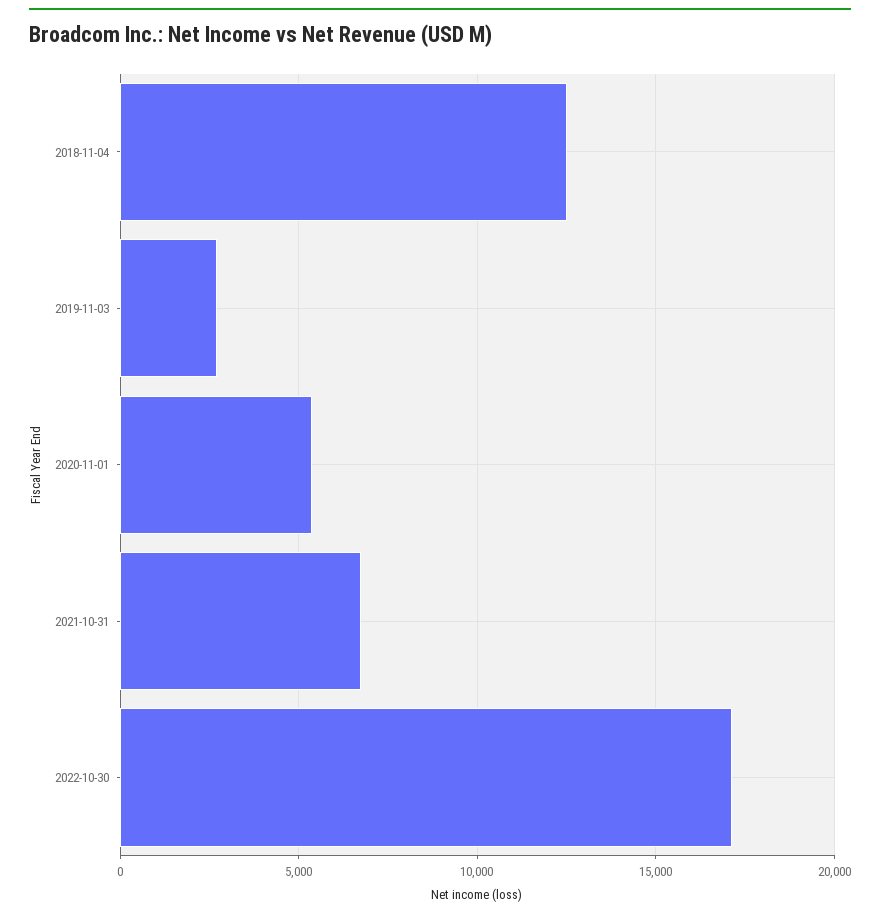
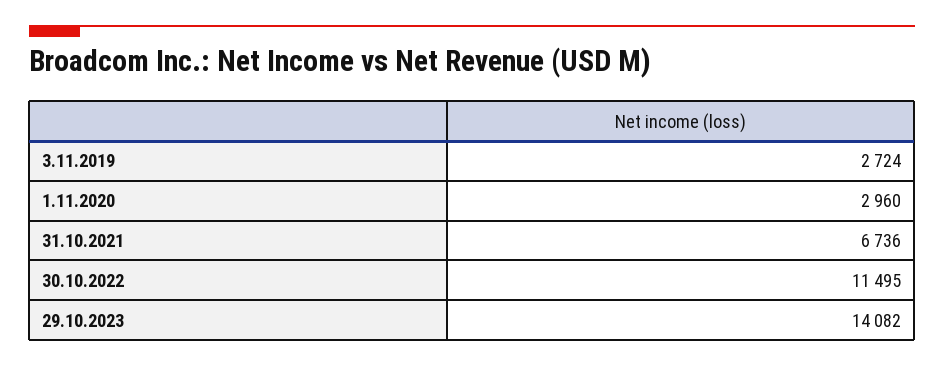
2018-11-04: 12500 -> none
2020-11-01: 5500 -> 2960
2022-10-30: 17000 -> 11495
29.10.2023: none -> 14082

